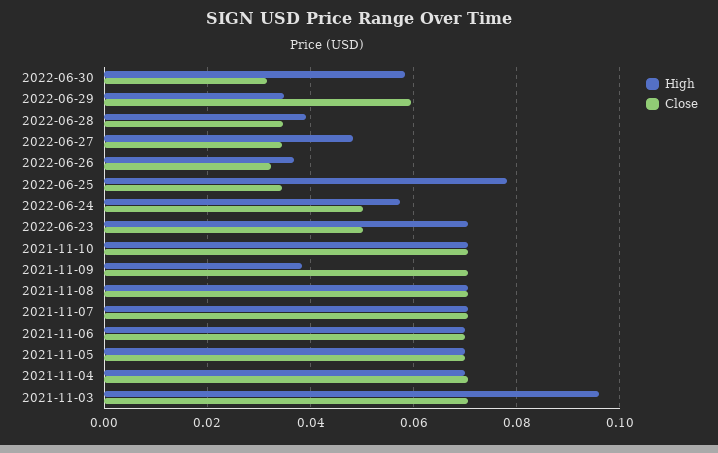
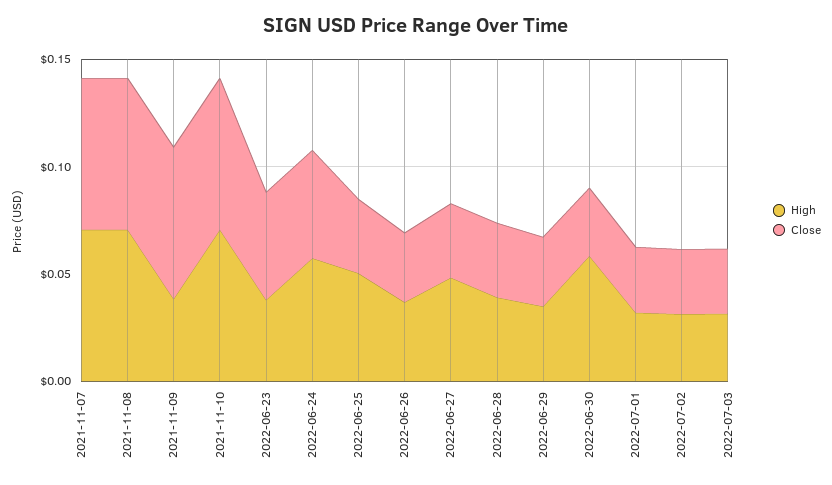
Close, 2022-06-29: 0.06 -> 0.03
High, 2022-06-25: 0.078 -> 0.05
High, 2022-06-23: 0.07 -> 0.04
High, 2021-11-06: 0.07 -> none
Close, 2021-11-06: 0.07 -> none
High, 2021-11-05: 0.07 -> none
Close, 2021-11-05: 0.07 -> none
High, 2021-11-04: 0.07 -> none
Close, 2021-11-04: 0.07 -> none
High, 2021-11-03: 0.096 -> none
Close, 2021-11-03: 0.07 -> none
High, 2022-07-01: none -> 0.03
Close, 2022-07-01: none -> 0.03
High, 2022-07-02: none -> 0.03
Close, 2022-07-02: none -> 0.03
High, 2022-07-03: none -> 0.03
Close, 2022-07-03: none -> 0.03

